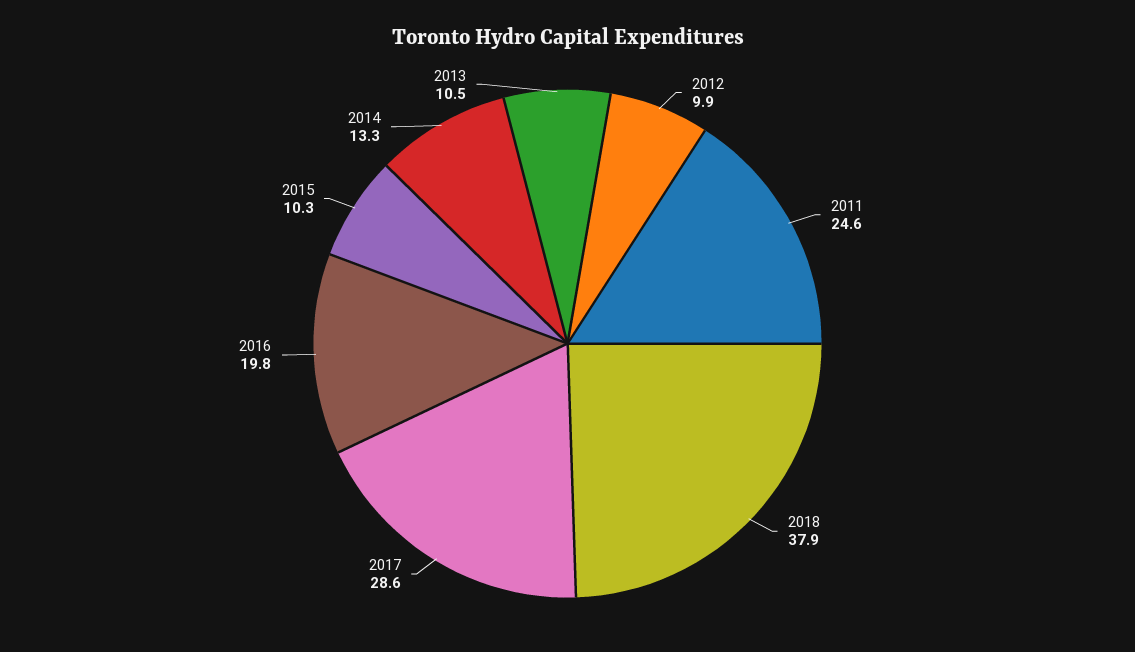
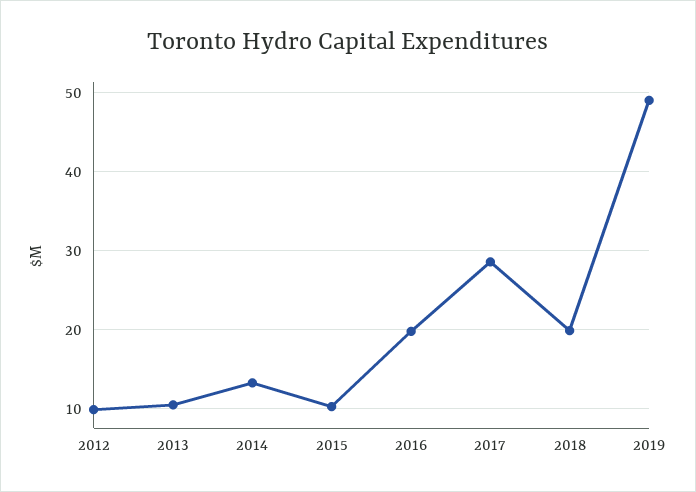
2011: 24.6 -> none
2018: 37.9 -> 20
2019: none -> 49

